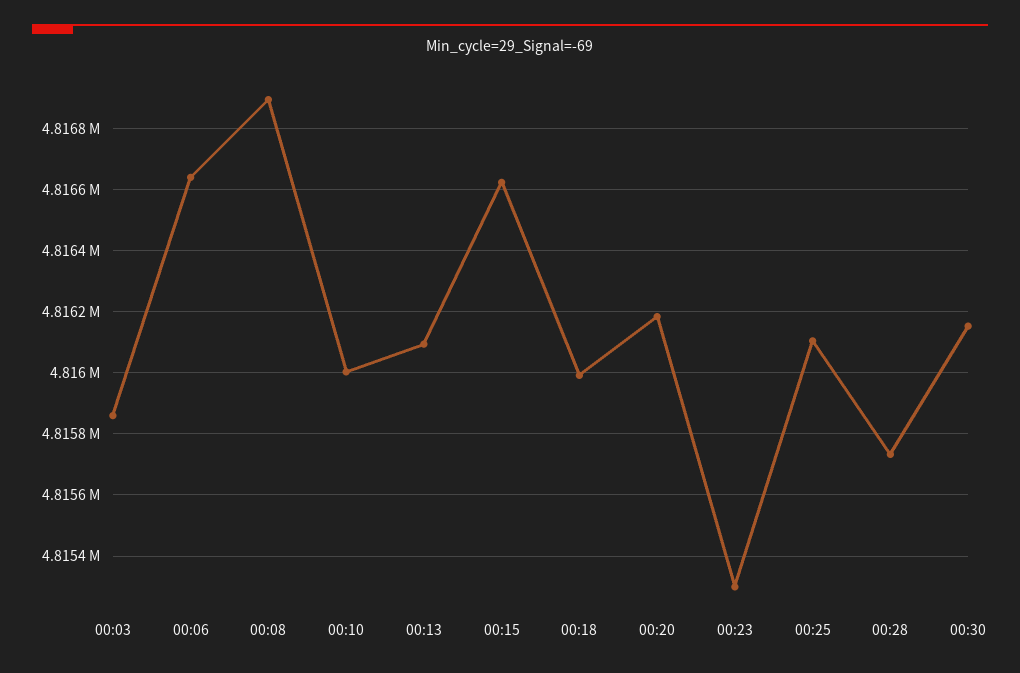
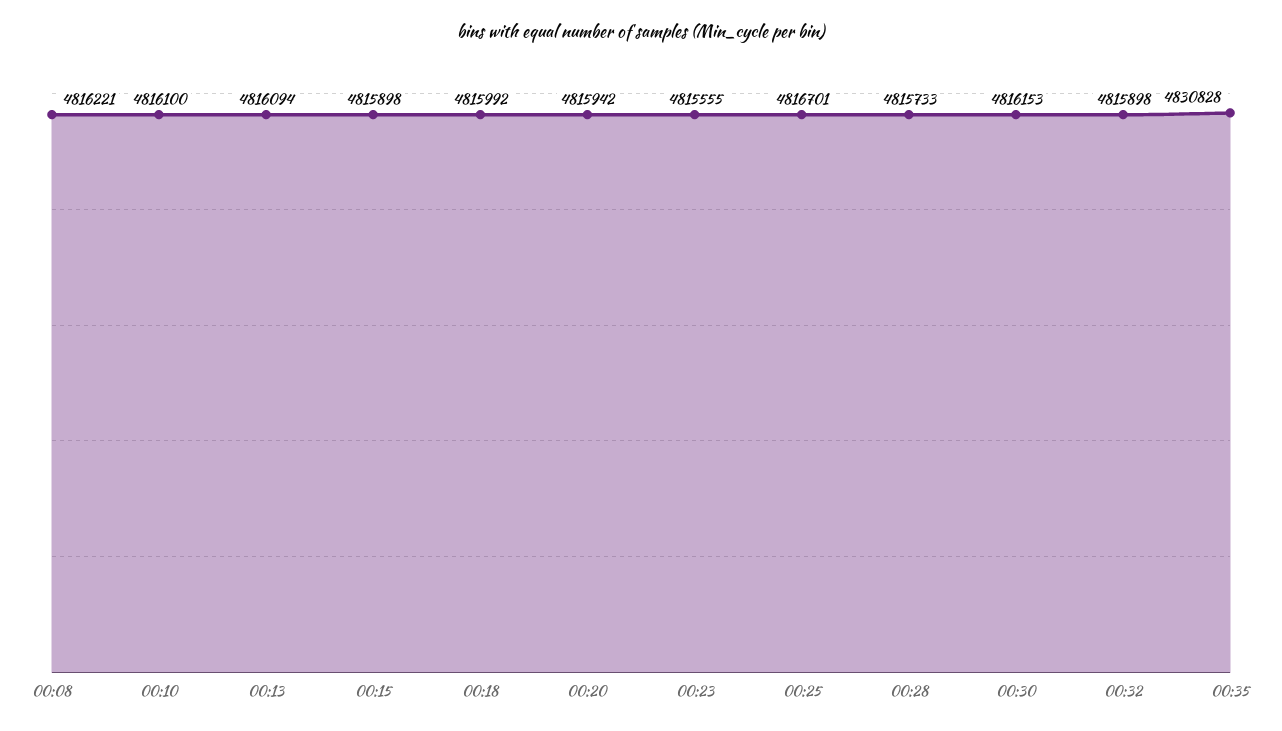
00:03: 4815860 -> none
00:06: 4816640 -> none
00:08: 4816900 -> 4816221
00:10: 4816000 -> 4816100
00:15: 4816620 -> 4815898
00:20: 4816180 -> 4815942
00:23: 4815300 -> 4815555
00:25: 4816100 -> 4816701
00:32: none -> 4815898
00:35: none -> 4830828

